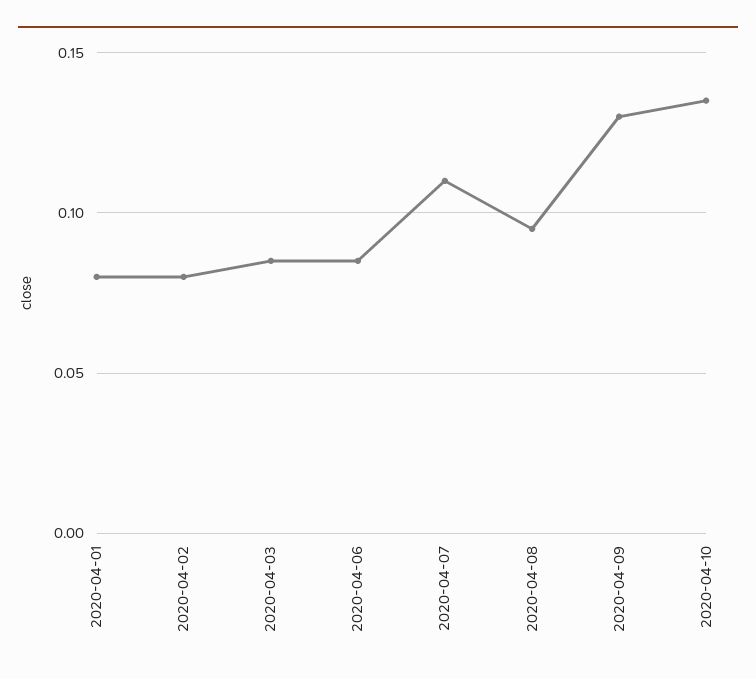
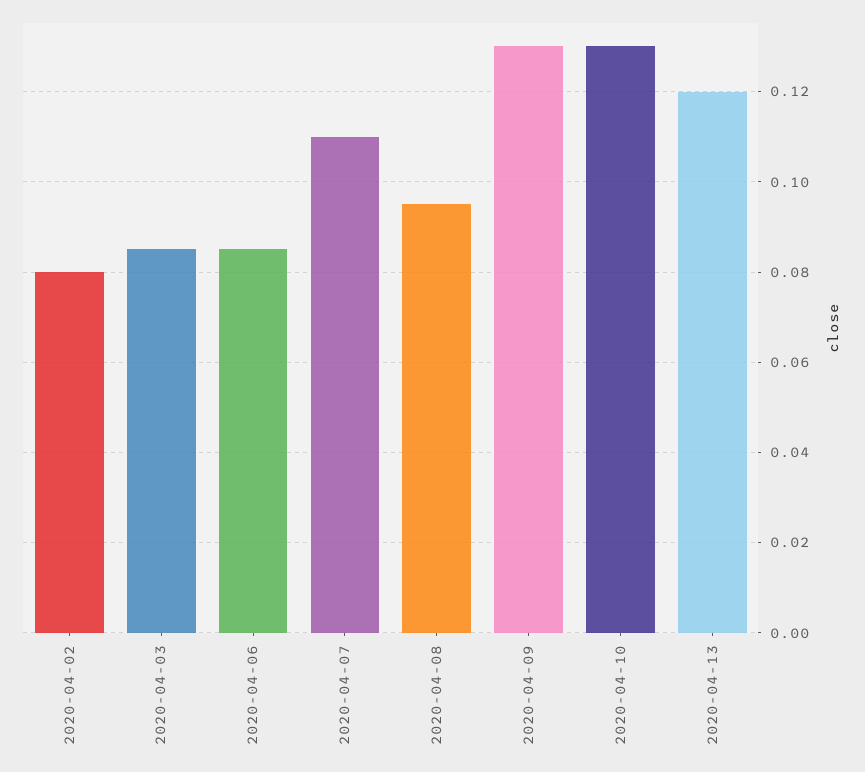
2020-04-01: 0.08 -> none
2020-04-10: 0.135 -> 0.13
2020-04-13: none -> 0.12

